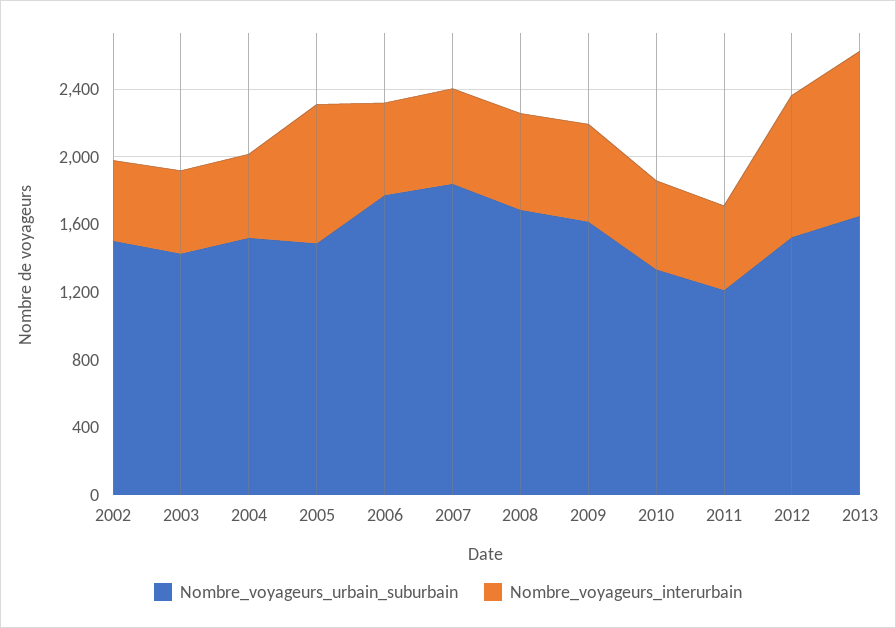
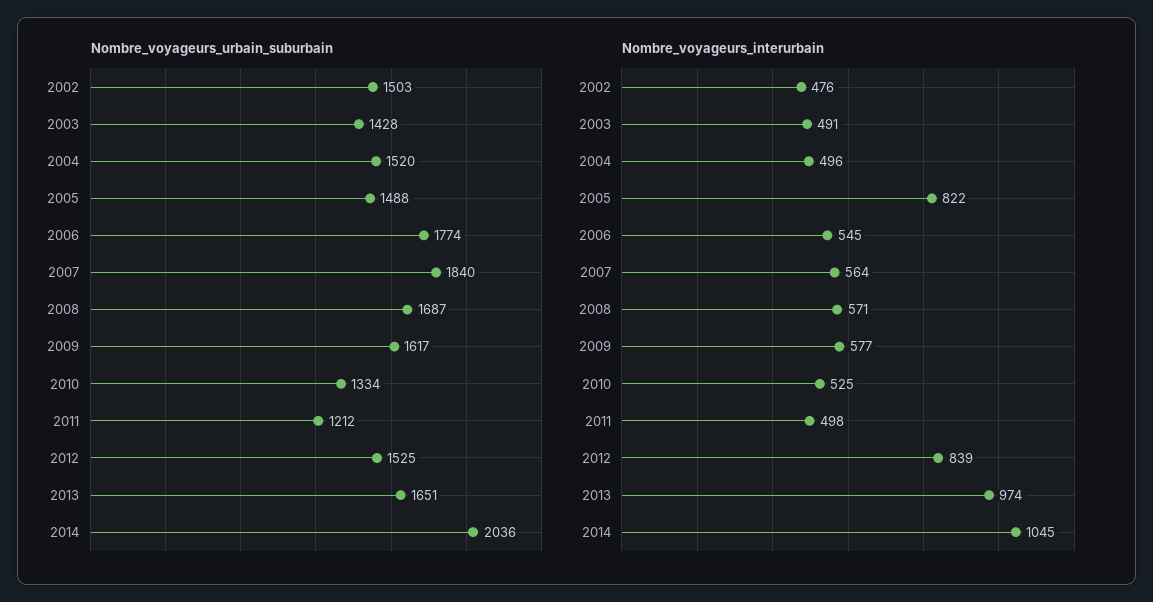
Nombre_voyageurs_urbain_suburbain, 2014: none -> 2036
Nombre_voyageurs_interurbain, 2014: none -> 1045

